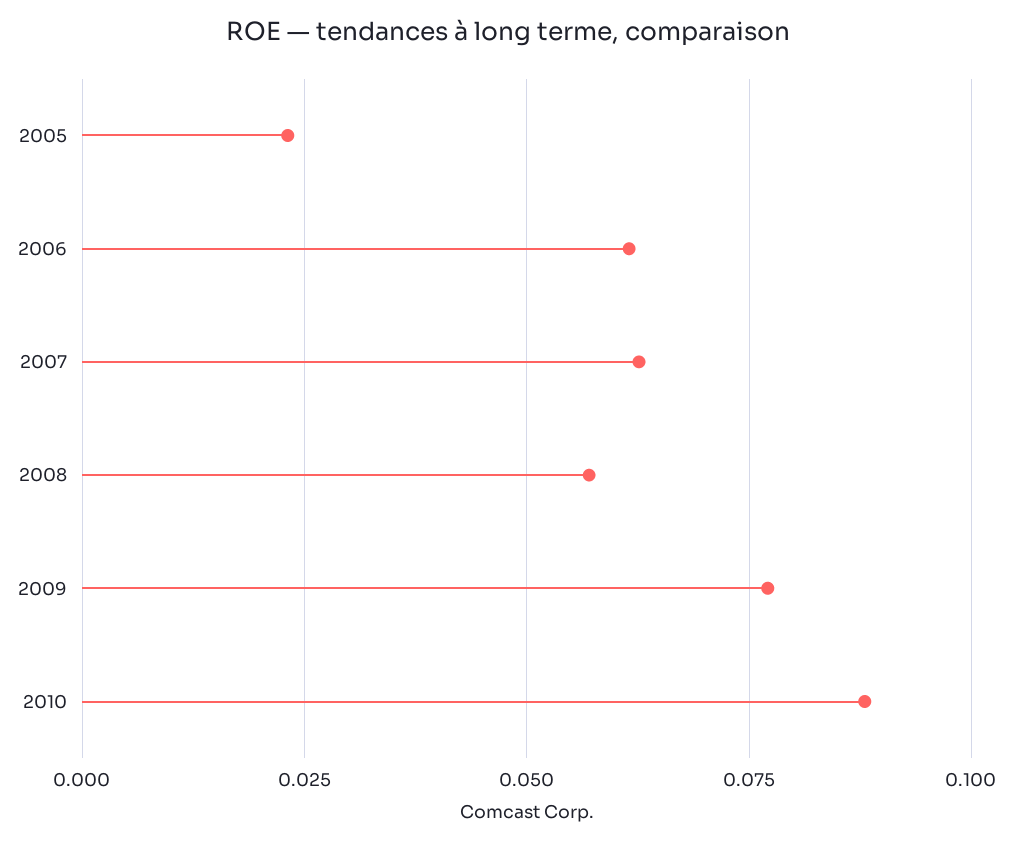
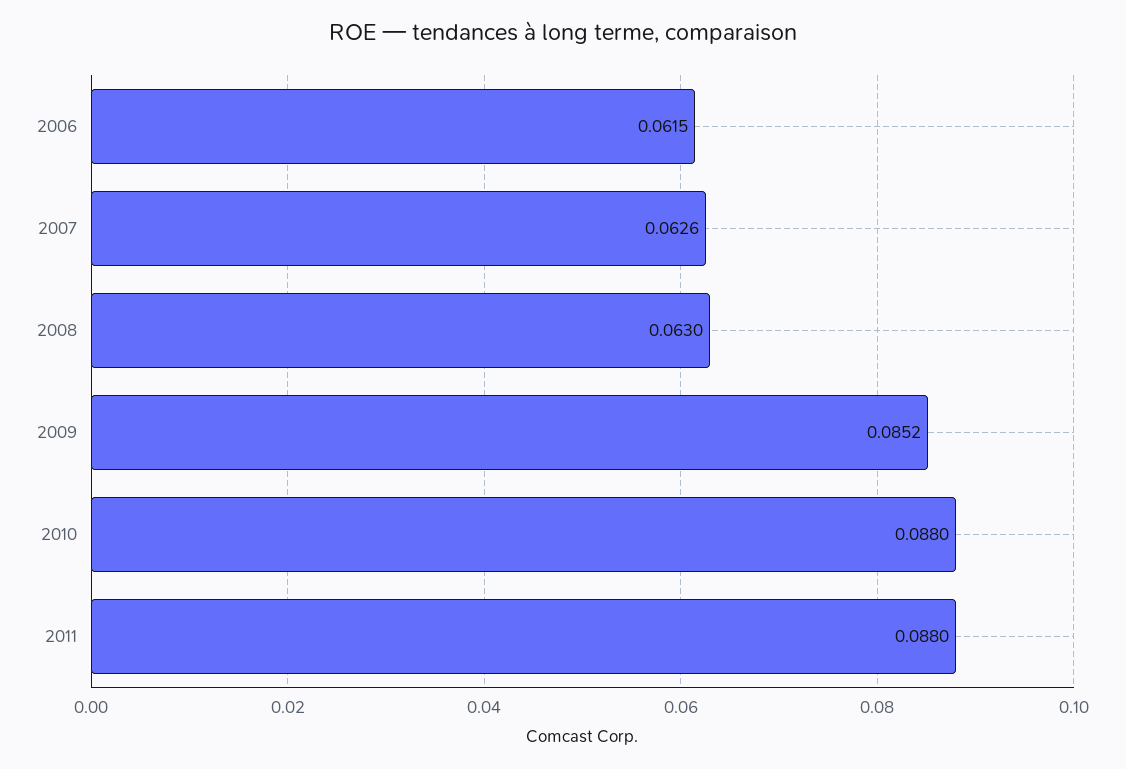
2005: 0.0225 -> none
2008: 0.0575 -> 0.063
2009: 0.0775 -> 0.0852
2011: none -> 0.088

